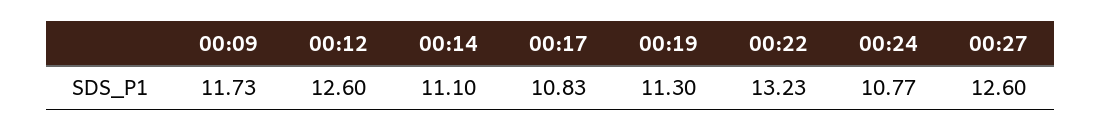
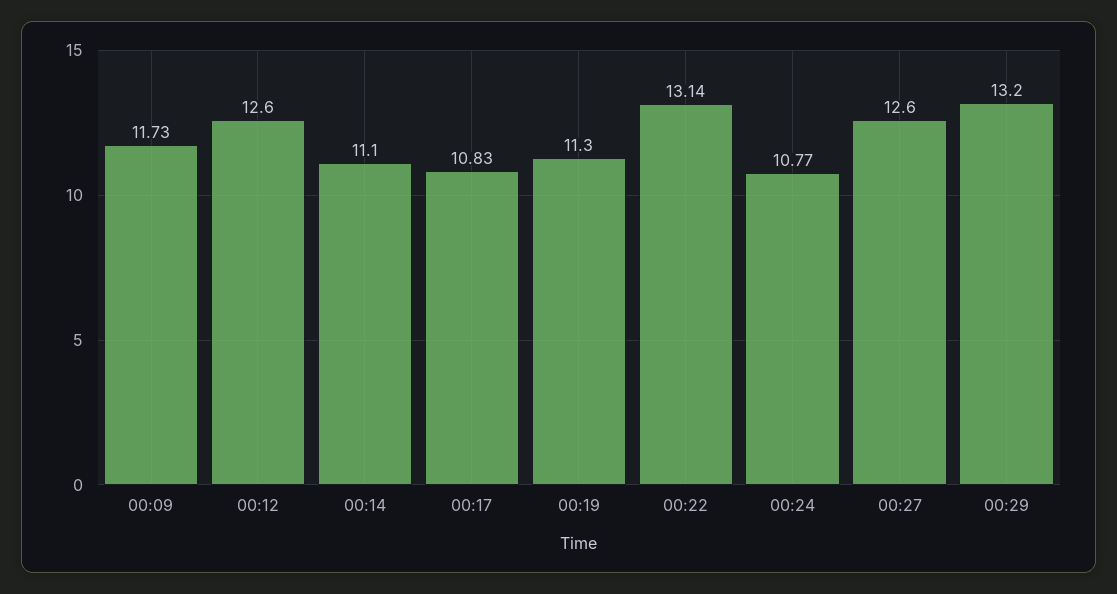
00:22: 13.23 -> 13.14
00:29: none -> 13.2

